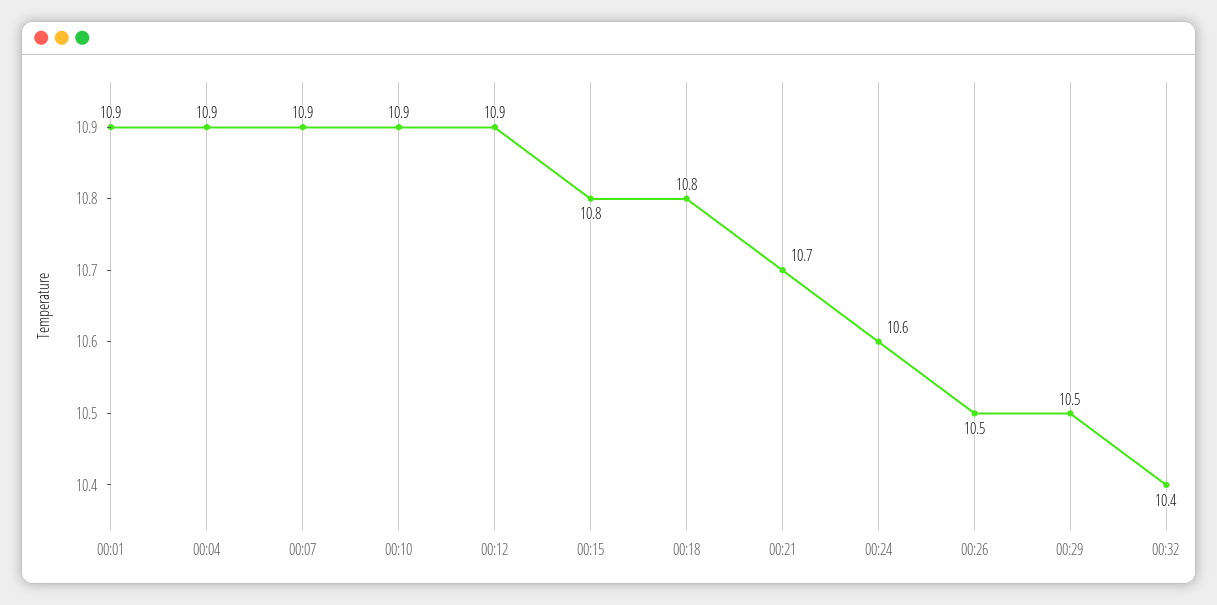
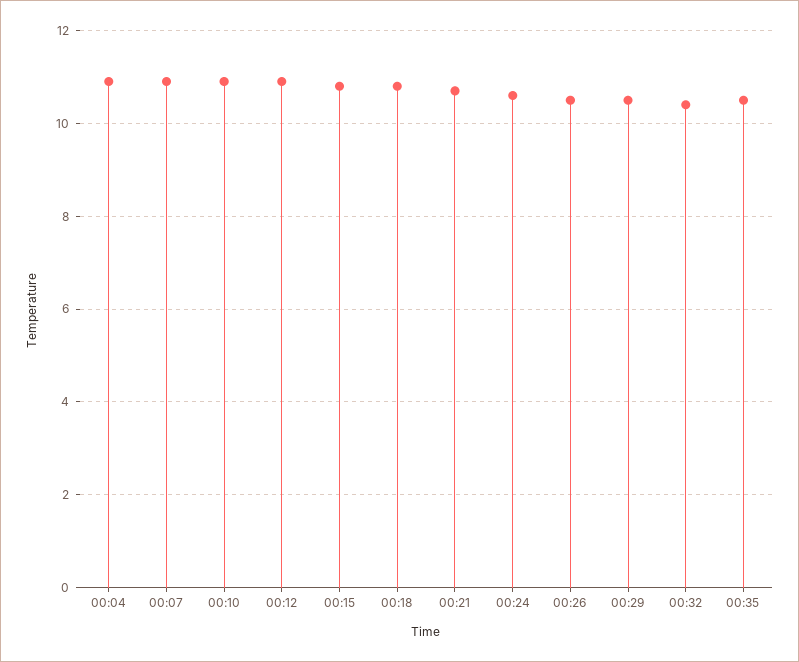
00:01: 10.9 -> none
00:35: none -> 10.5

